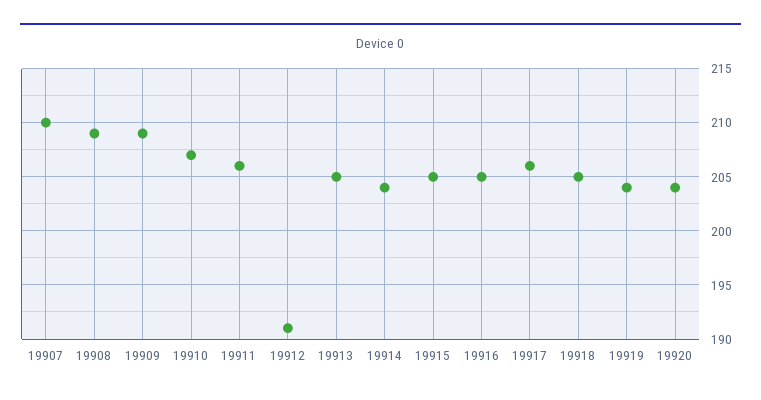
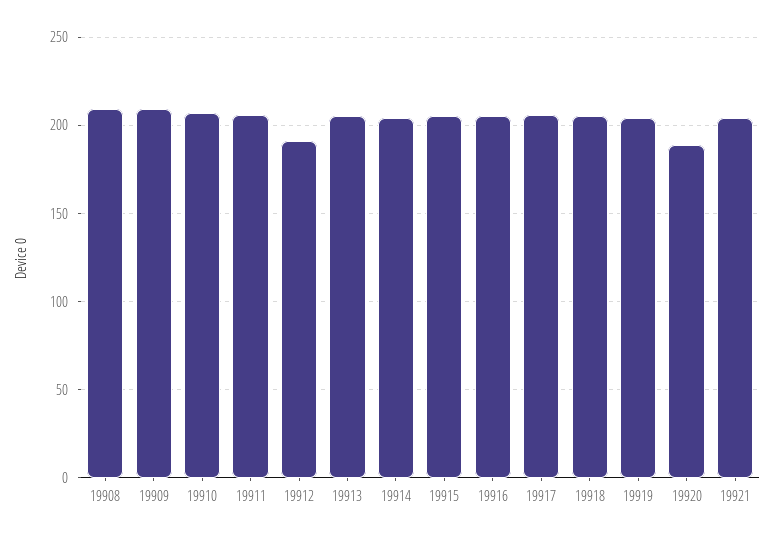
19907: 210 -> none
19920: 204 -> 190
19921: none -> 205

